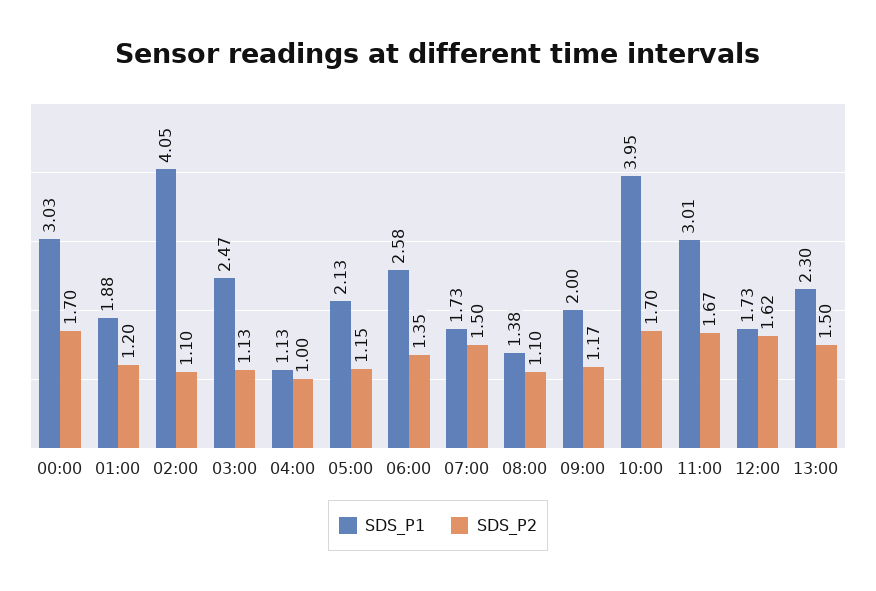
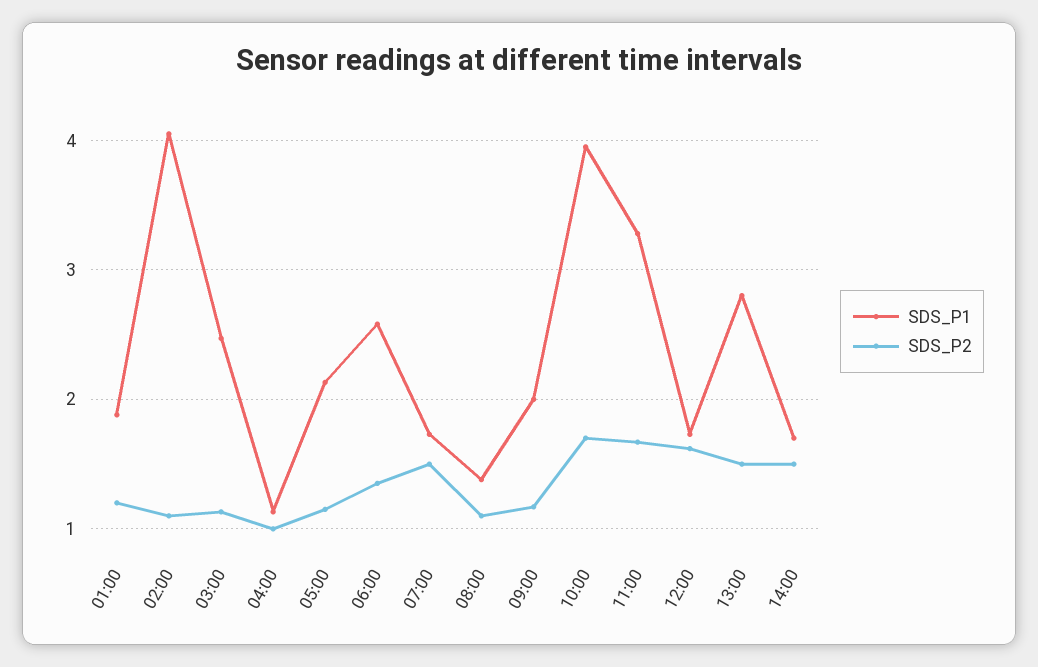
SDS_P1, 00:00: 3.03 -> none
SDS_P2, 00:00: 1.7 -> none
SDS_P1, 11:00: 3.01 -> 3.3
SDS_P1, 13:00: 2.3 -> 2.8
SDS_P1, 14:00: none -> 1.7
SDS_P2, 14:00: none -> 1.5

